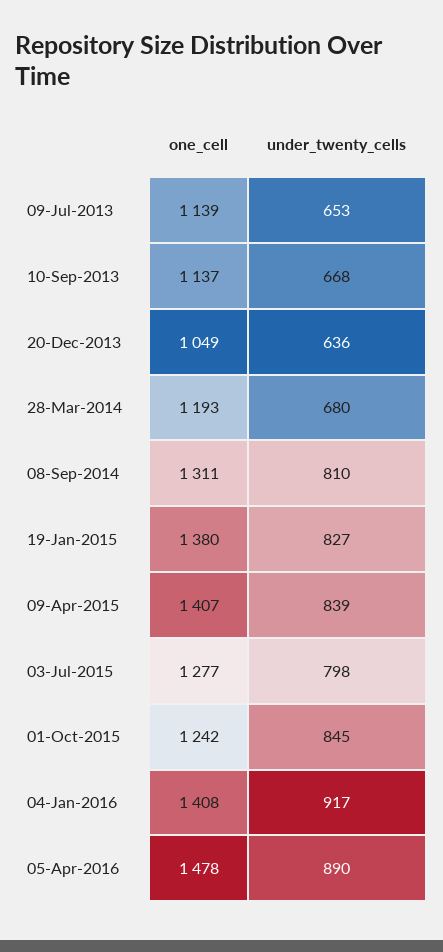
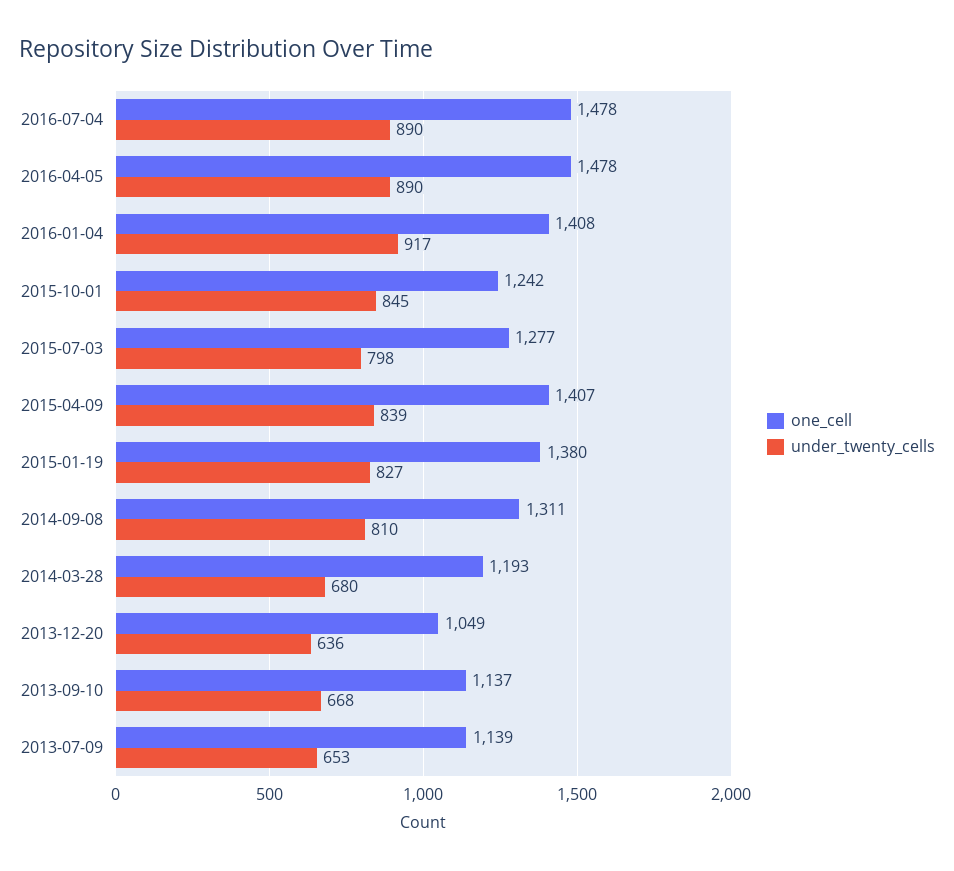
one_cell, 2016-07-04: none -> 1478
under_twenty_cells, 2016-07-04: none -> 890

